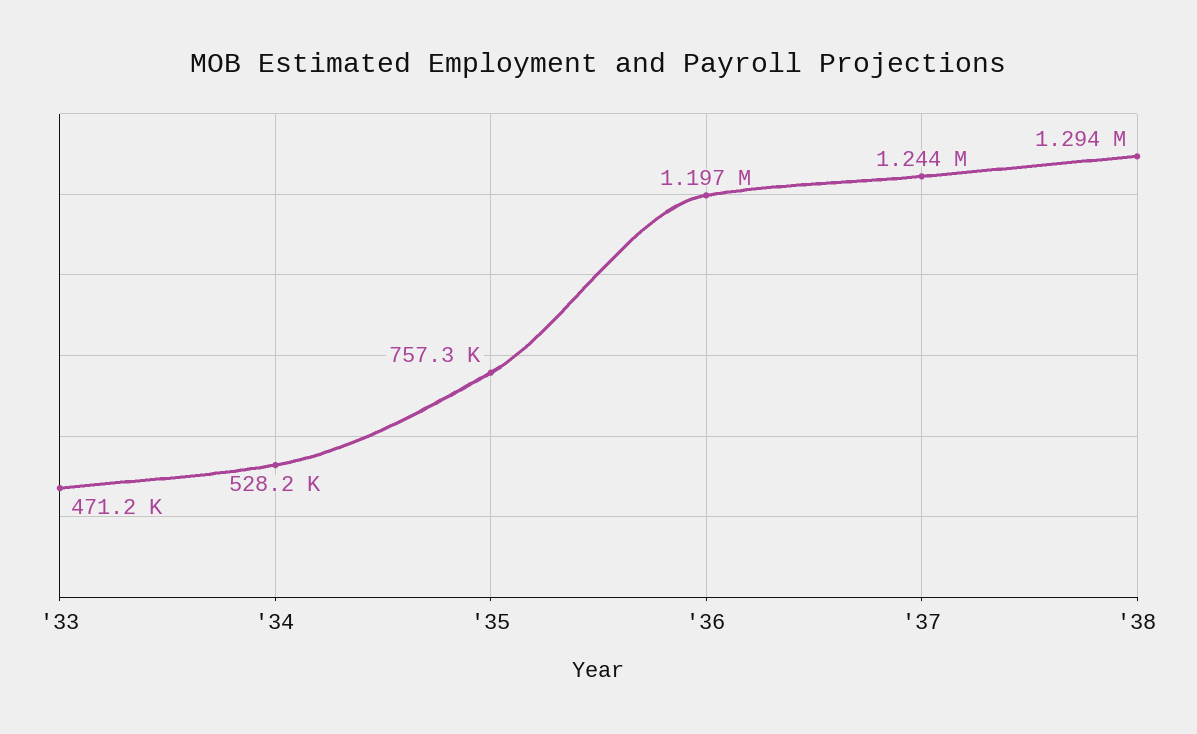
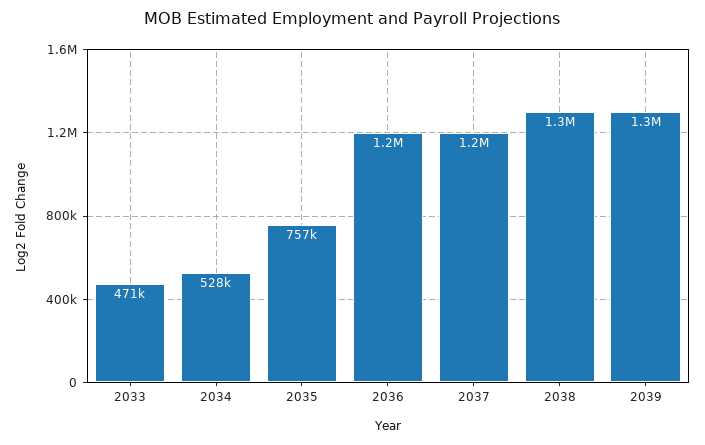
2039: none -> 1300000

